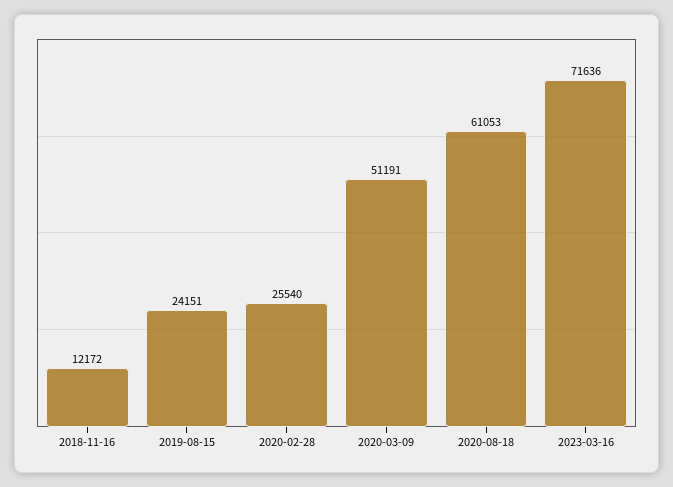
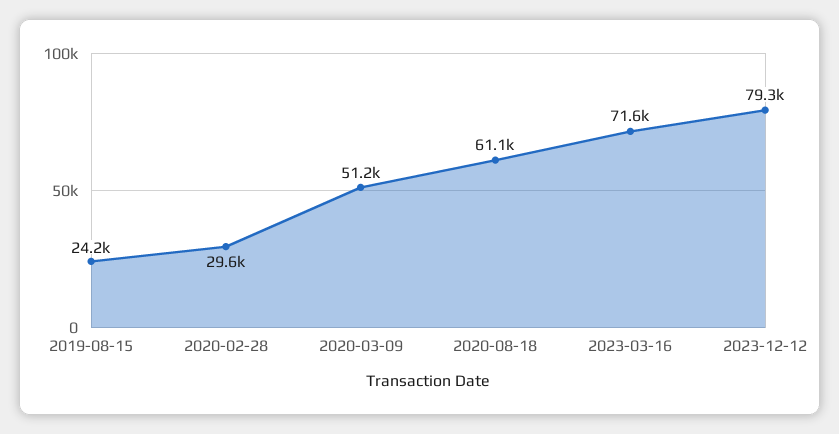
2018-11-16: 12172 -> none
2020-02-28: 25540 -> 29600
2023-12-12: none -> 79300

